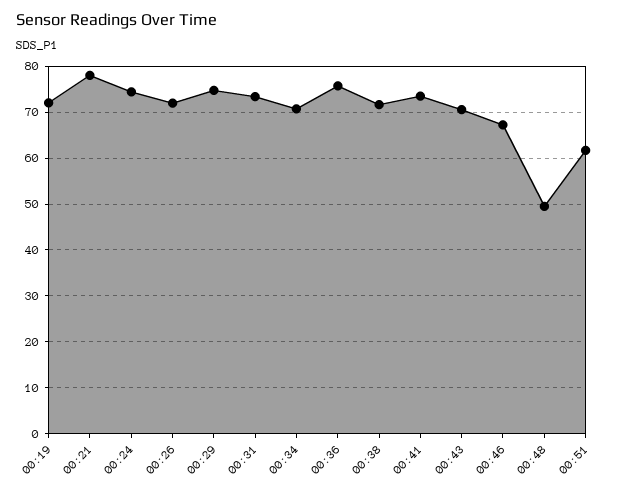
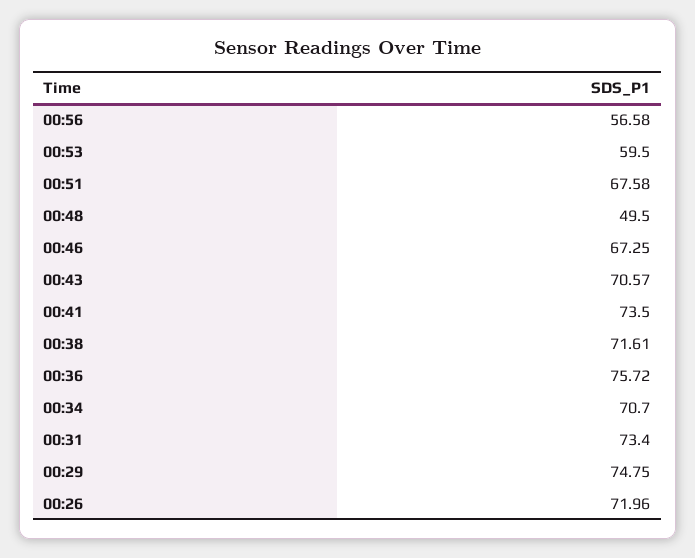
00:19: 72 -> none
00:21: 78 -> none
00:24: 74 -> none
00:51: 62 -> 67.58
00:56: none -> 56.58
00:53: none -> 59.5

